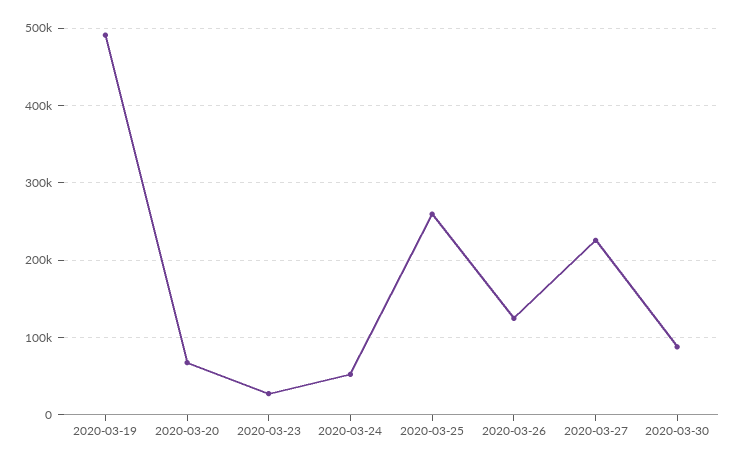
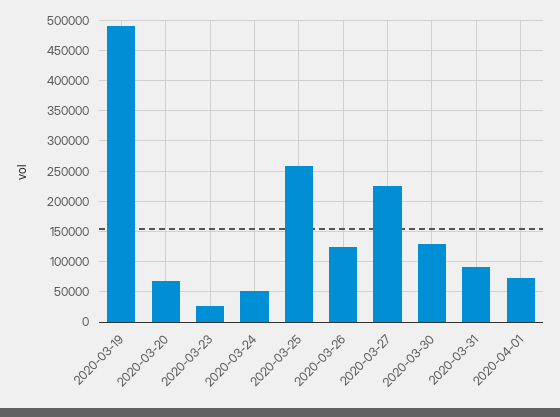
2020-03-30: 90000 -> 130000
2020-03-31: none -> 90000
2020-04-01: none -> 70000

